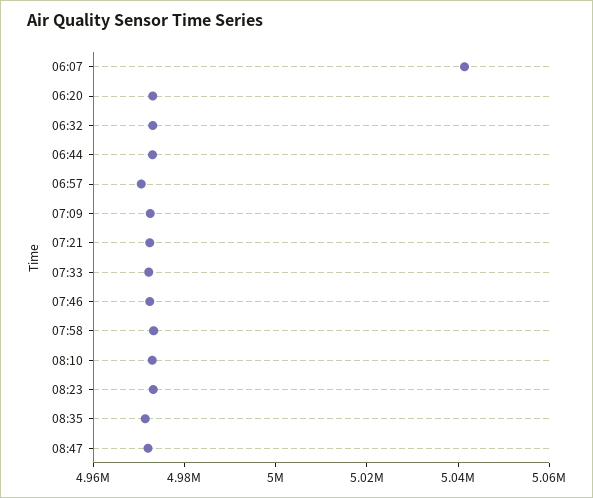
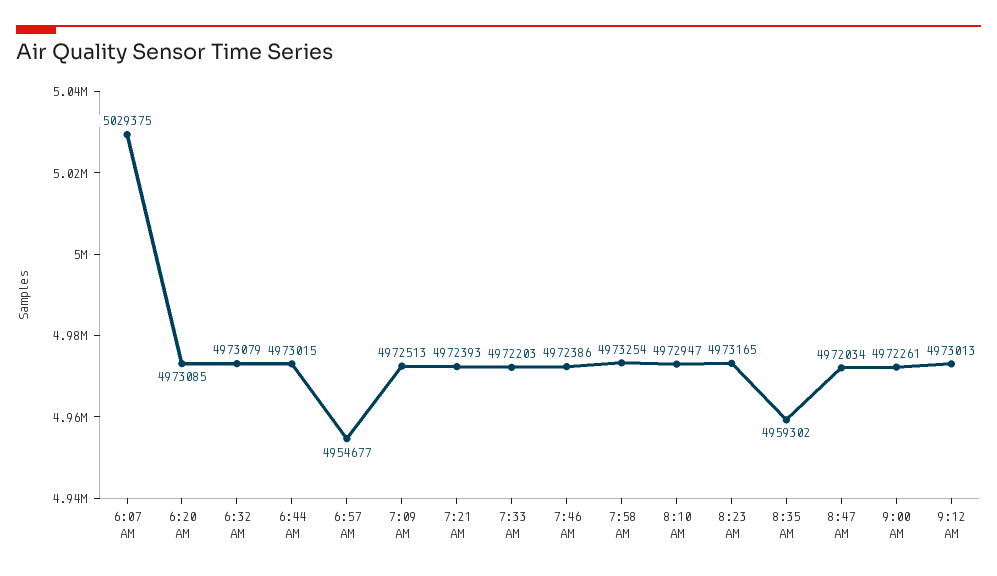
06:07: 5040000 -> 5029375
06:57: 4970000 -> 4954677
08:35: 4970000 -> 4959302
9:00 AM: none -> 4972261
9:12 AM: none -> 4973013

